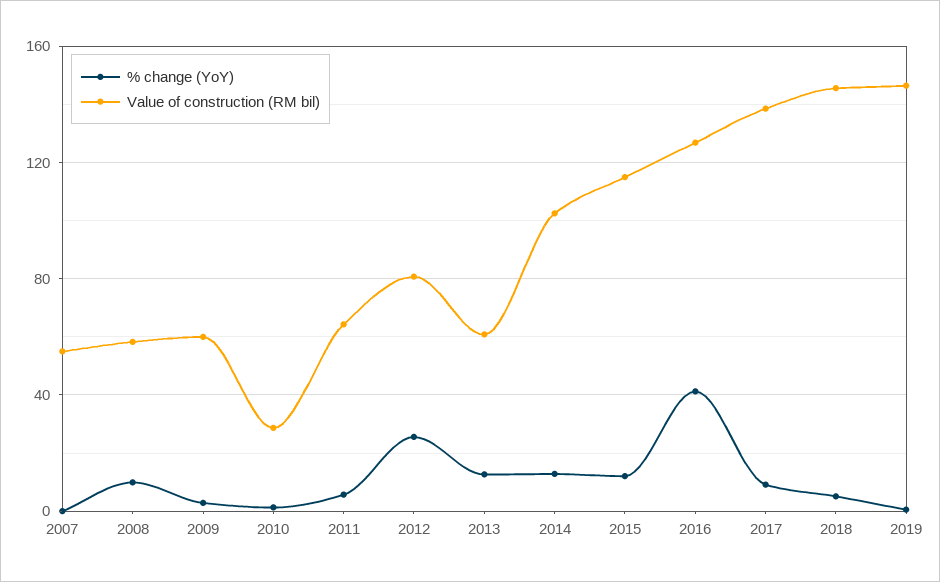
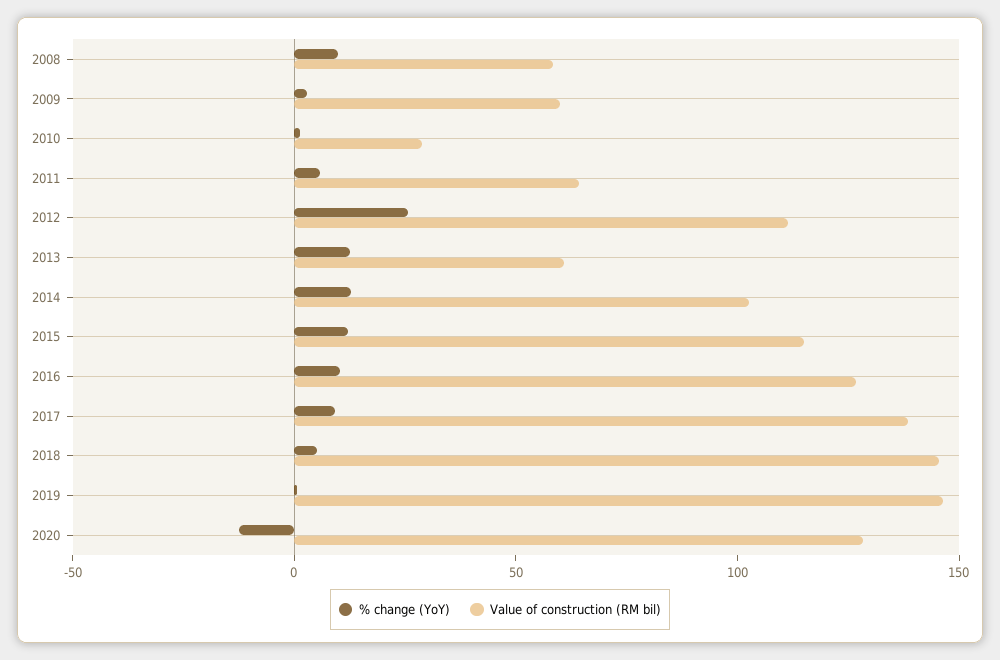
% change (YoY), 2007: 0 -> none
Value of construction (RM bil), 2007: 55 -> none
Value of construction (RM bil), 2012: 80 -> 110
% change (YoY), 2016: 40 -> 10
% change (YoY), 2020: none -> -10
Value of construction (RM bil), 2020: none -> 130

